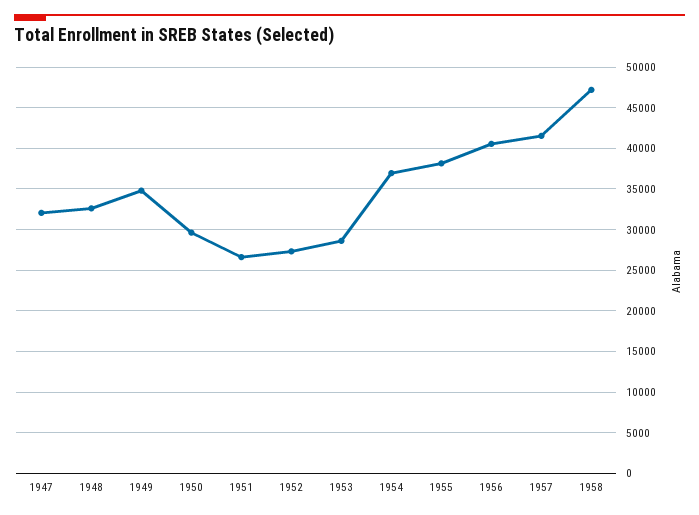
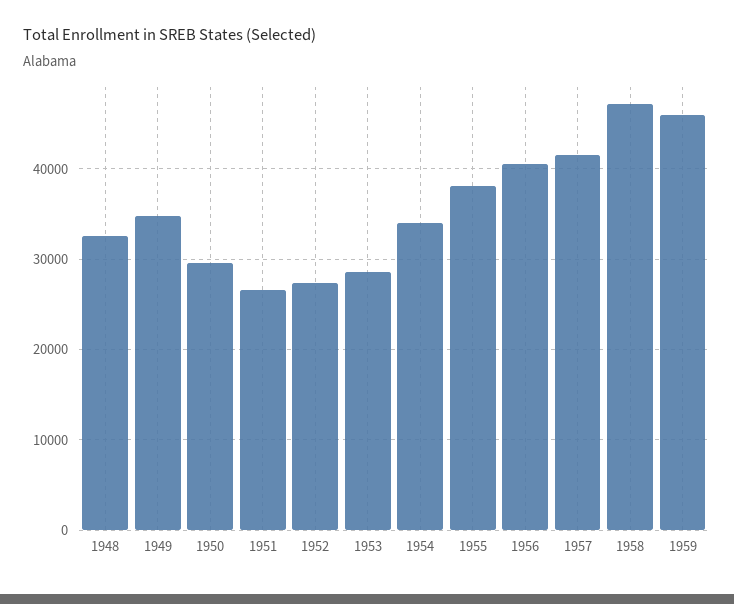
1947: 32000 -> none
1954: 37000 -> 34000
1959: none -> 46000

